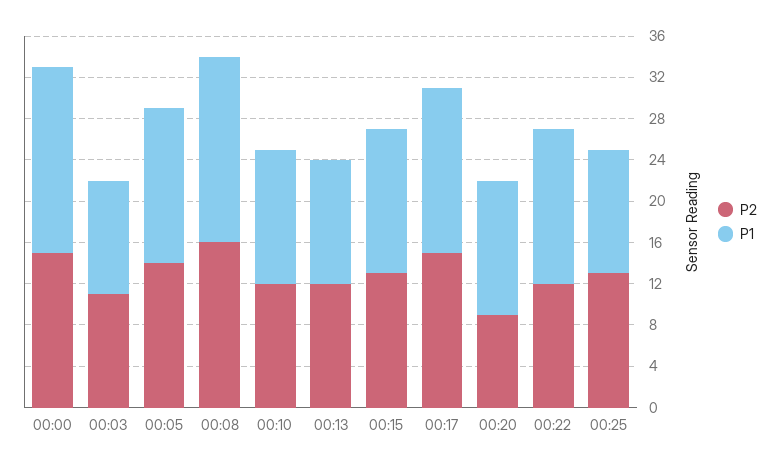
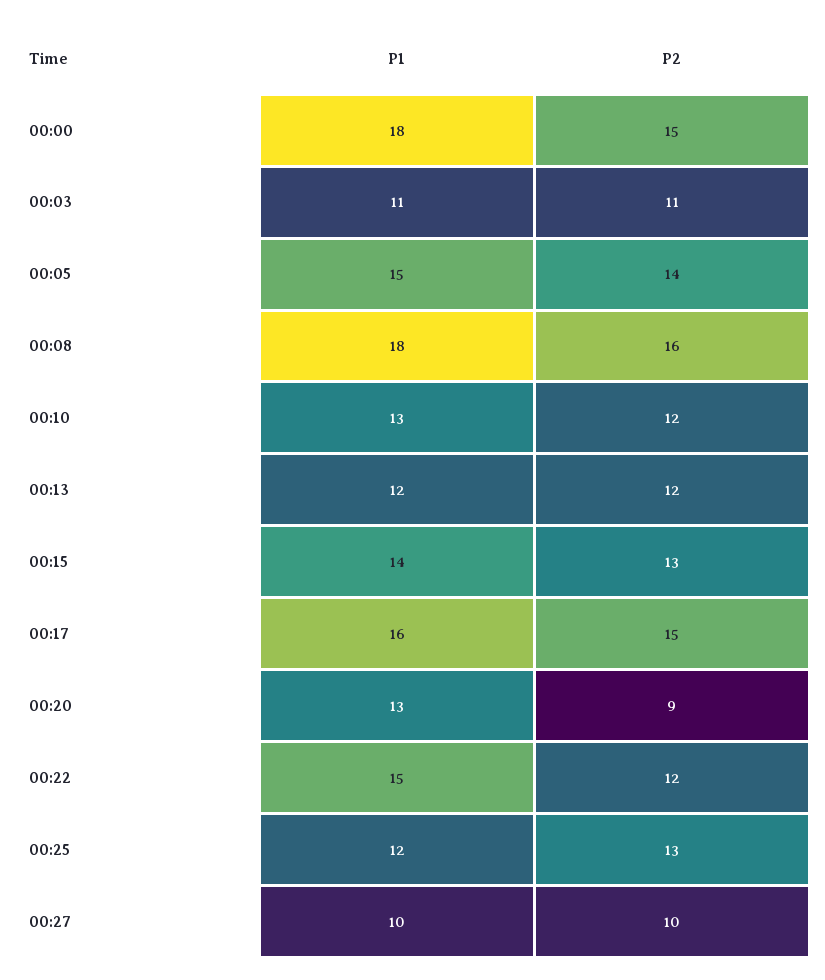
P1, 00:27: none -> 10
P2, 00:27: none -> 10

